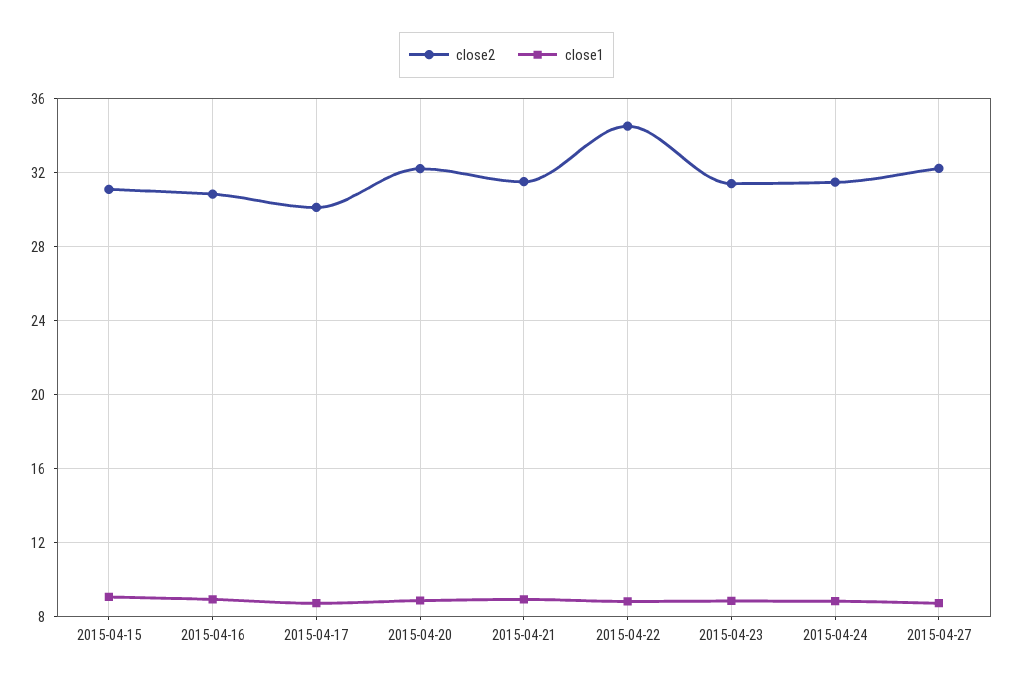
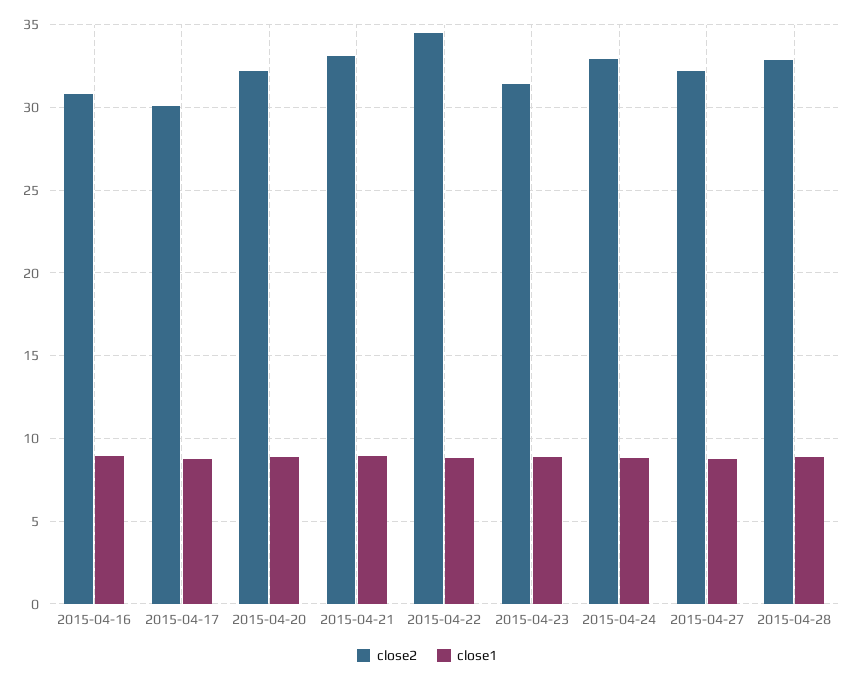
close2, 2015-04-15: 31 -> none
close1, 2015-04-15: 9 -> none
close2, 2015-04-21: 31.5 -> 33
close2, 2015-04-24: 31.5 -> 33
close2, 2015-04-28: none -> 33
close1, 2015-04-28: none -> 9

